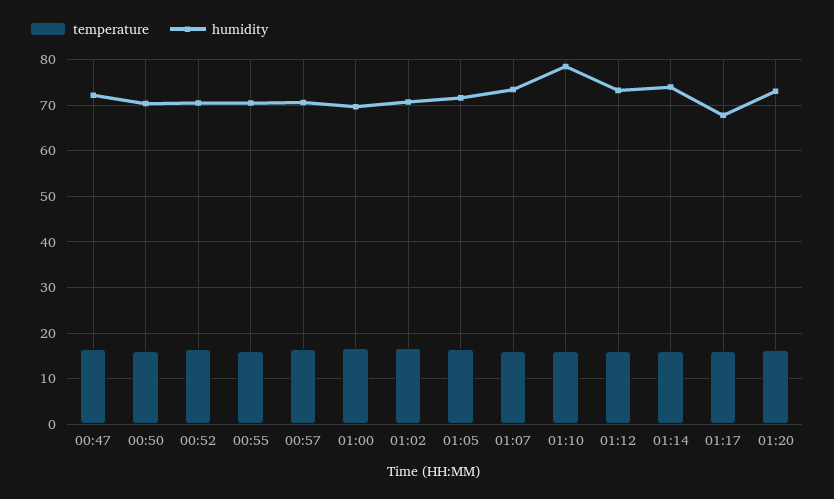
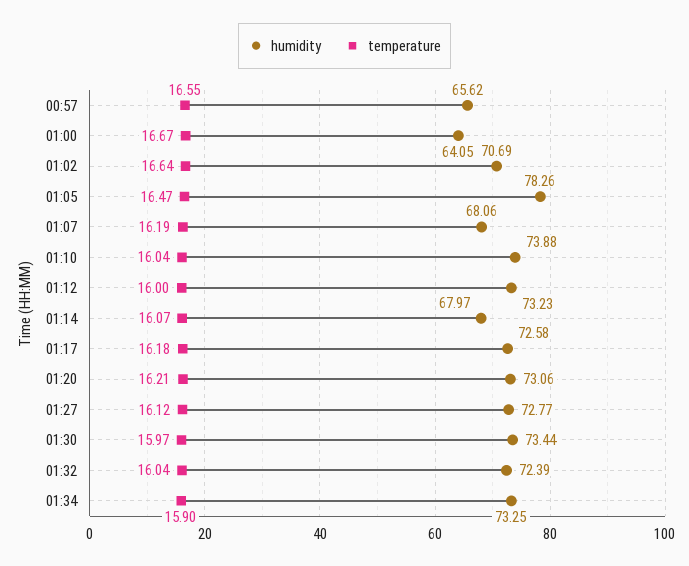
temperature, 00:47: 16 -> none
humidity, 00:47: 72 -> none
temperature, 00:50: 16 -> none
humidity, 00:50: 70 -> none
temperature, 00:52: 16 -> none
humidity, 00:52: 70 -> none
temperature, 00:55: 16 -> none
humidity, 00:55: 70 -> none
humidity, 00:57: 70 -> 65.62
humidity, 01:00: 70 -> 64.05
humidity, 01:05: 72 -> 78.26
humidity, 01:07: 74 -> 68.06
humidity, 01:10: 78 -> 73.88
humidity, 01:14: 74 -> 67.97
humidity, 01:17: 68 -> 72.58
humidity, 01:27: none -> 72.77
temperature, 01:27: none -> 16.12
humidity, 01:30: none -> 73.44
temperature, 01:30: none -> 15.97
humidity, 01:32: none -> 72.39
temperature, 01:32: none -> 16.04
humidity, 01:34: none -> 73.25
temperature, 01:34: none -> 15.9

